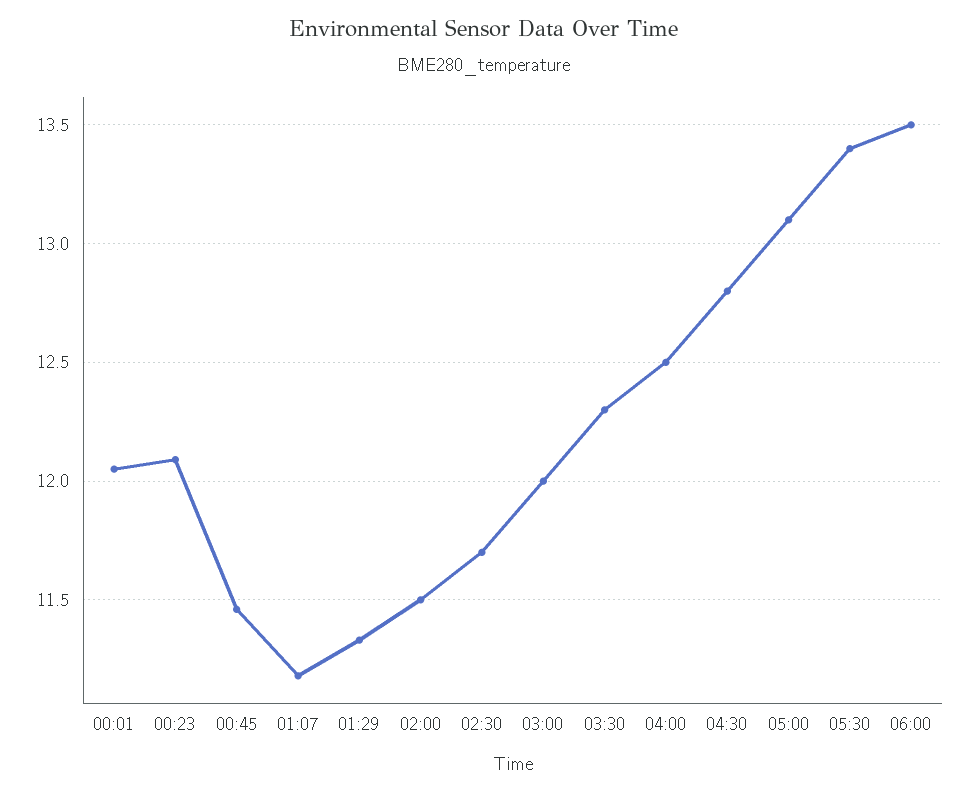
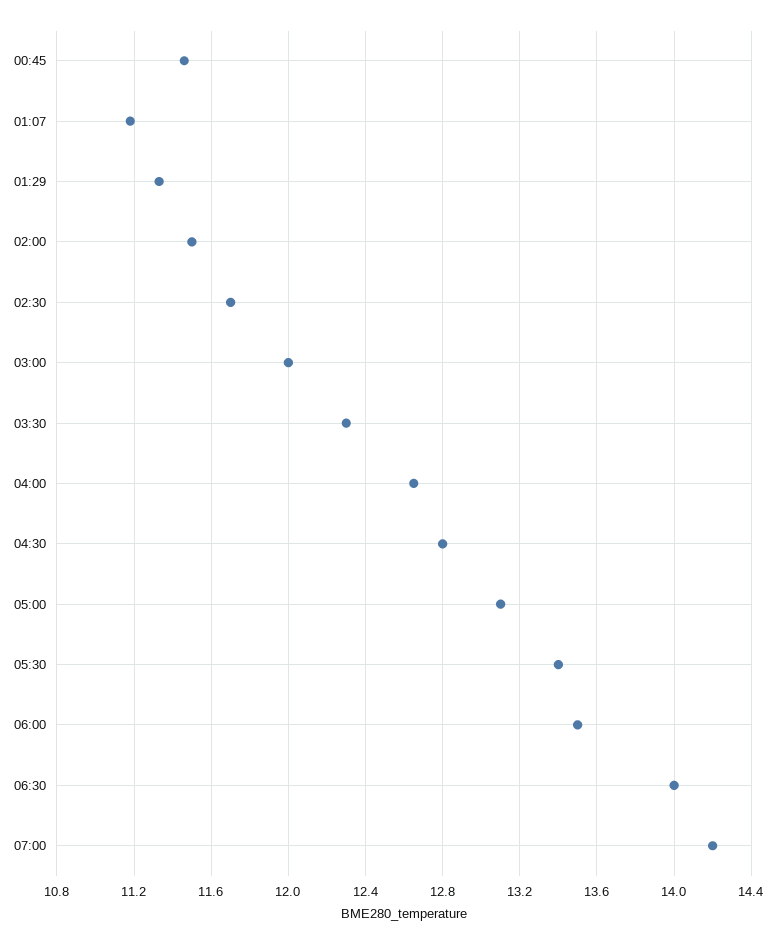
00:01: 12.05 -> none
00:23: 12.1 -> none
04:00: 12.5 -> 12.65
06:30: none -> 14
07:00: none -> 14.2

